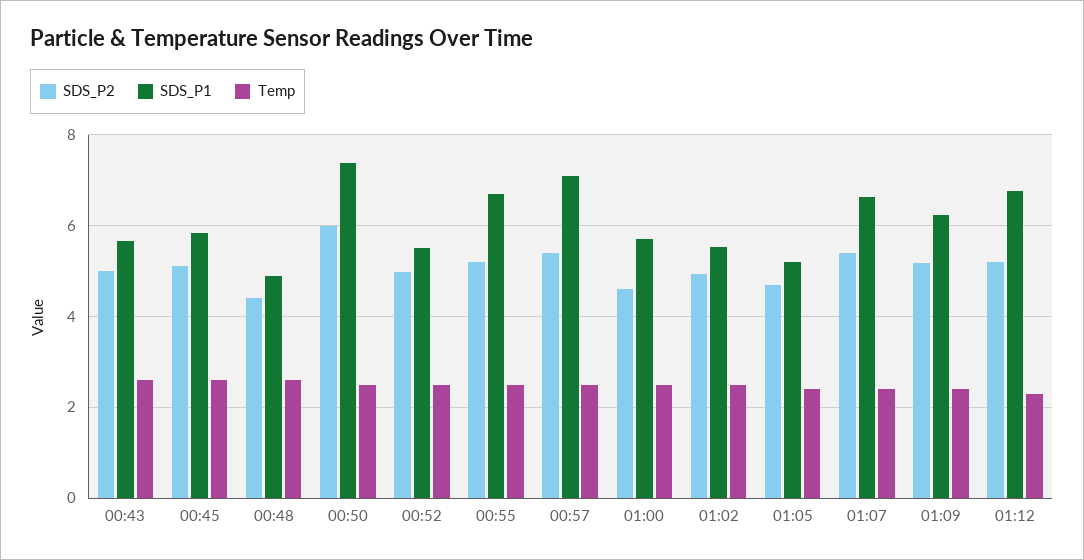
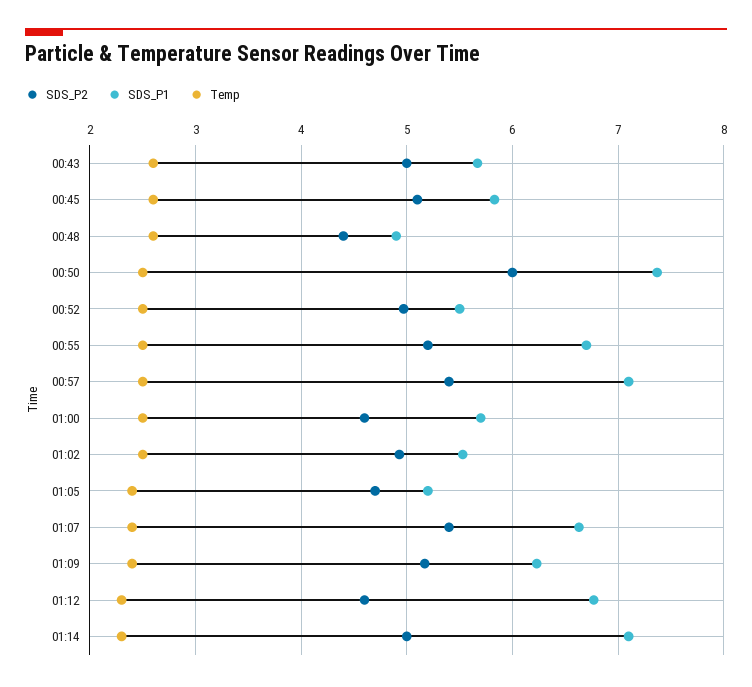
SDS_P2, 01:12: 5.2 -> 4.6
SDS_P2, 01:14: none -> 5
SDS_P1, 01:14: none -> 7.1
Temp, 01:14: none -> 2.3

